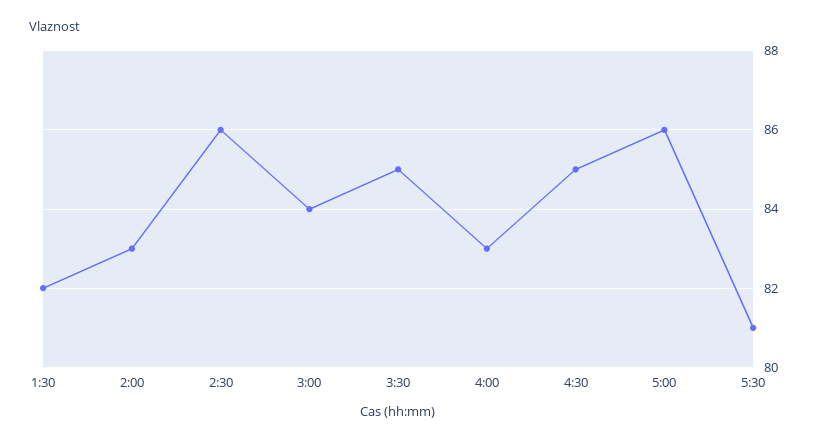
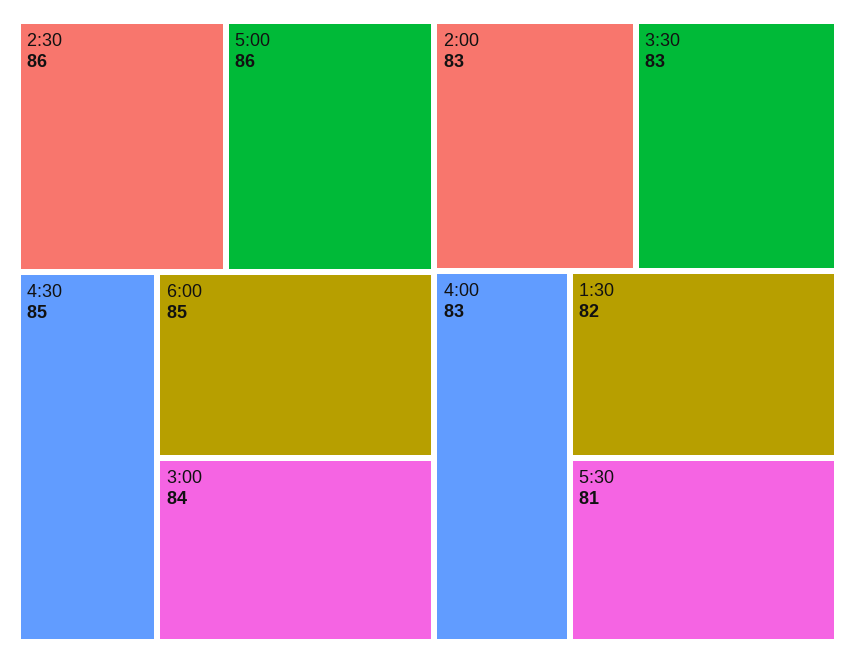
3:30: 85 -> 83
6:00: none -> 85

